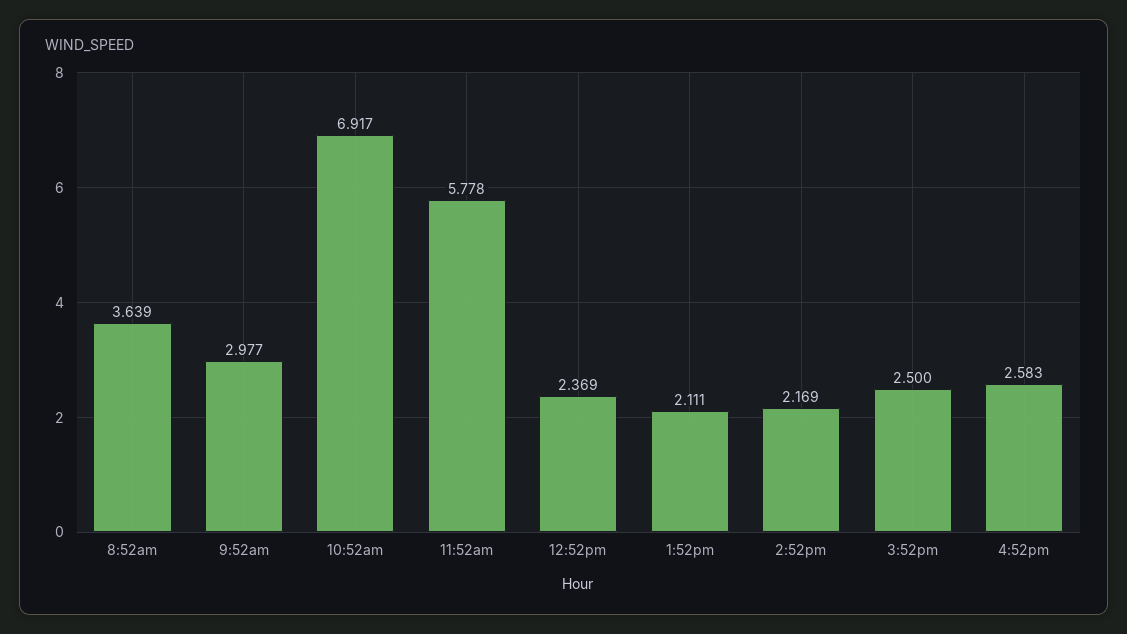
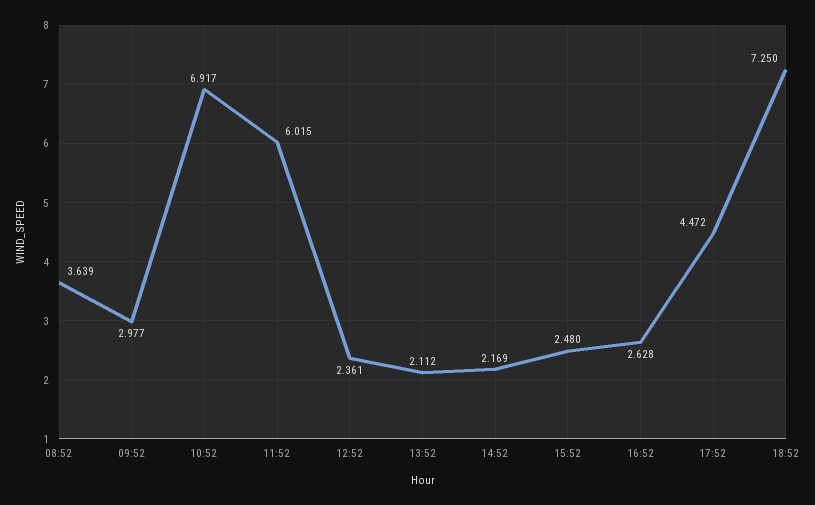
11:52am: 5.778 -> 6.015
12:52pm: 2.369 -> 2.361
1:52pm: 2.111 -> 2.112
3:52pm: 2.5 -> 2.48
4:52pm: 2.583 -> 2.628
17:52: none -> 4.472
18:52: none -> 7.25

